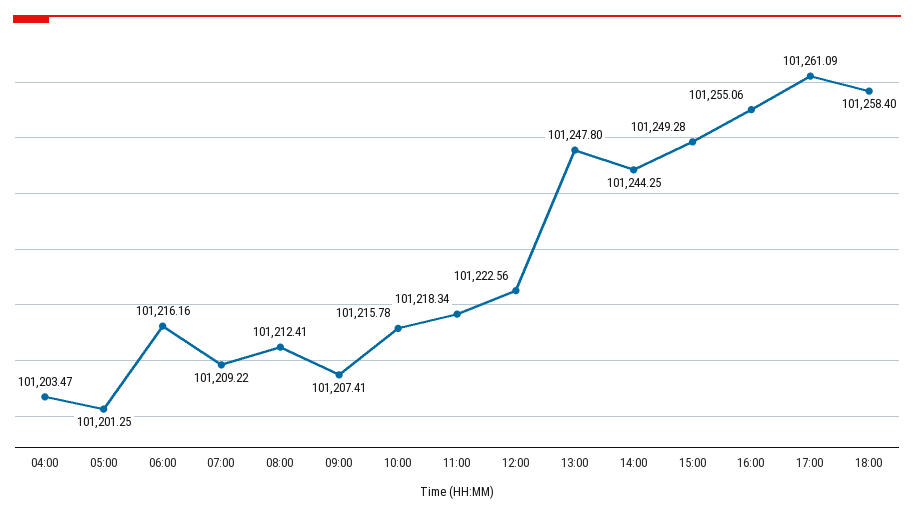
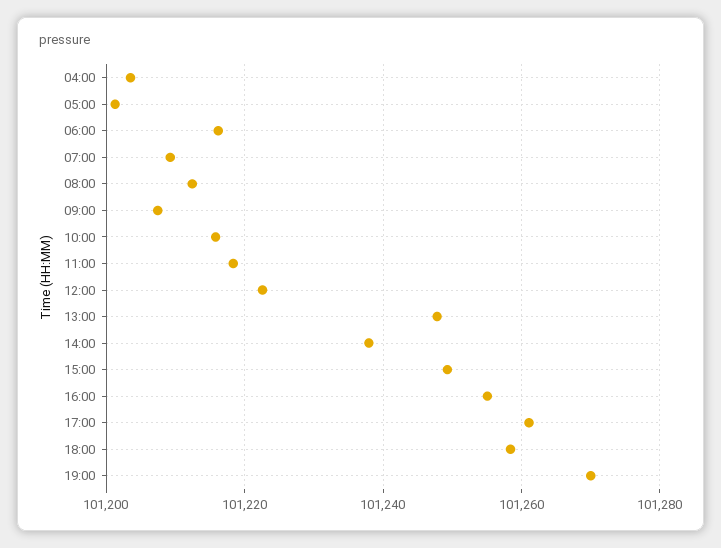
14:00: 101244.25 -> 101238
19:00: none -> 101270

